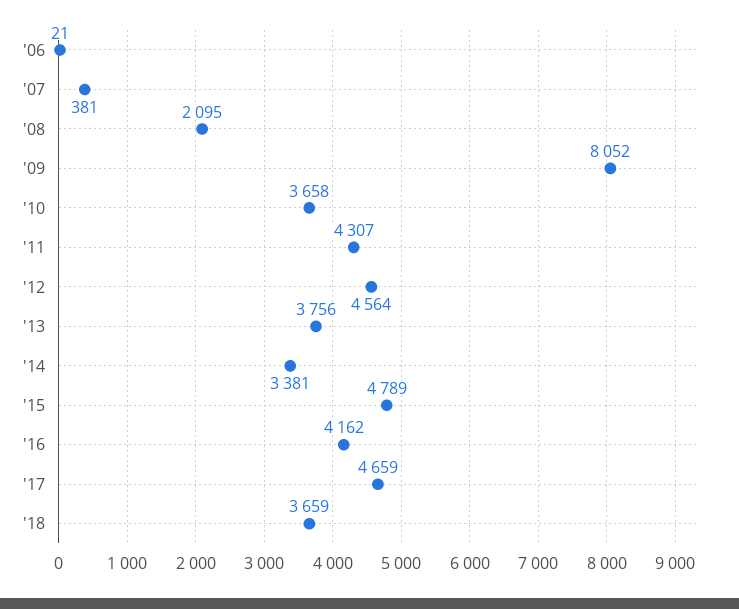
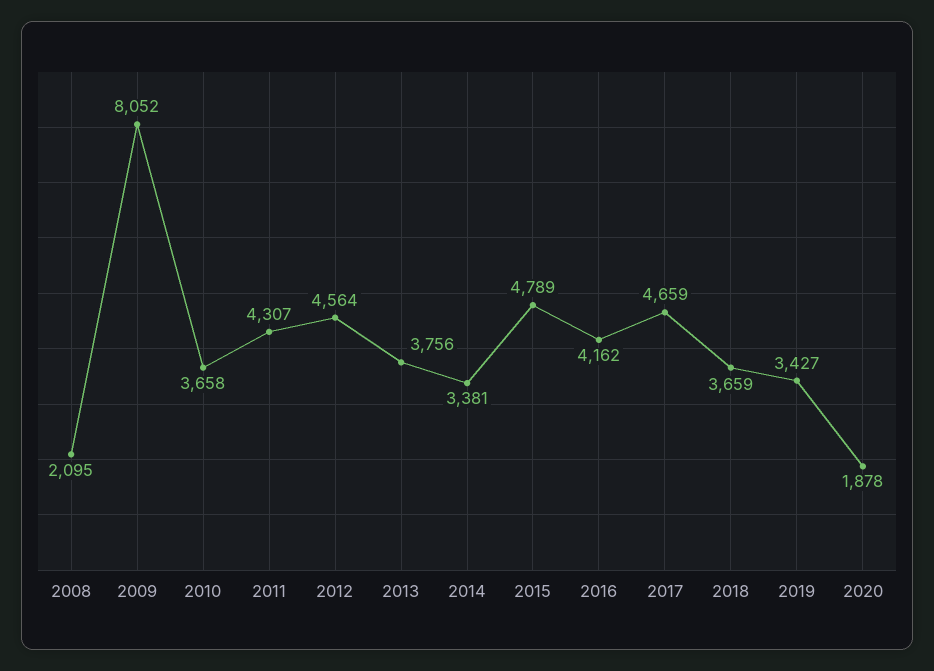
'06: 21 -> none
'07: 381 -> none
2019: none -> 3427
2020: none -> 1878

